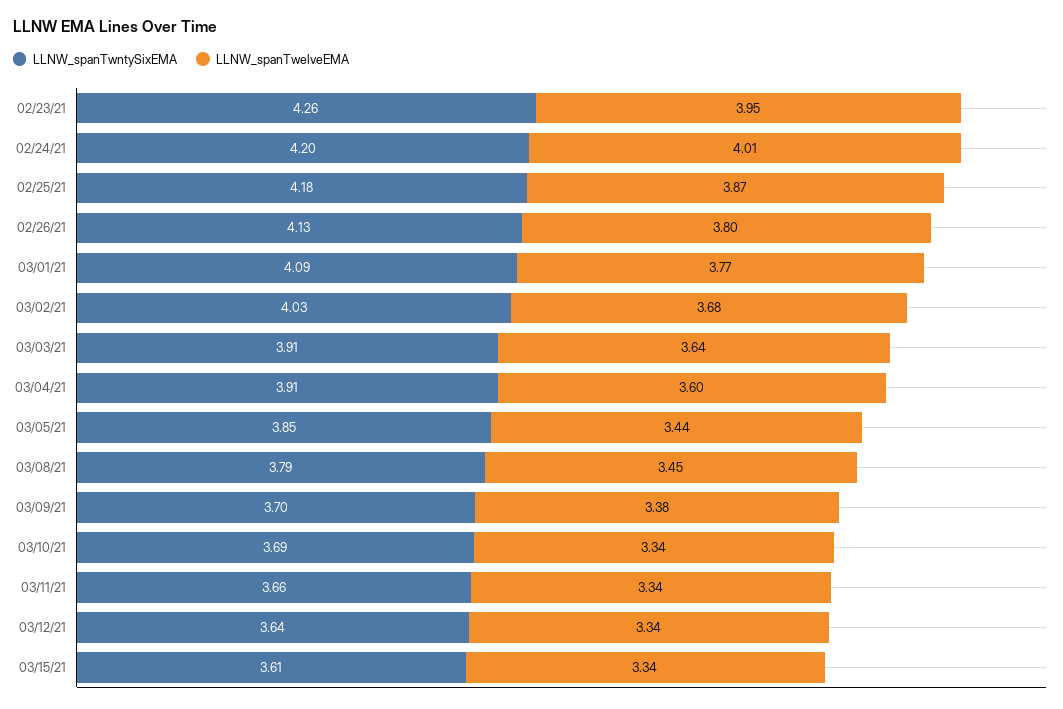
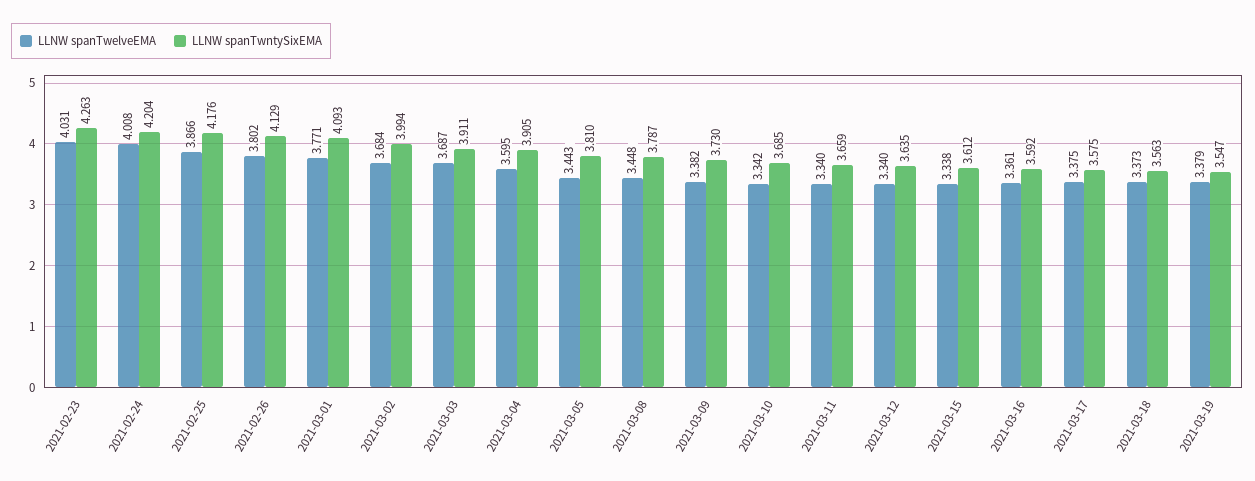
LLNW_spanTwelveEMA, 02/23/21: 3.95 -> 4.031
LLNW_spanTwntySixEMA, 03/02/21: 4.03 -> 3.994
LLNW_spanTwelveEMA, 03/03/21: 3.64 -> 3.687
LLNW_spanTwntySixEMA, 03/05/21: 3.85 -> 3.81
LLNW_spanTwntySixEMA, 03/09/21: 3.7 -> 3.73
LLNW_spanTwelveEMA, 2021-03-16: none -> 3.361
LLNW_spanTwntySixEMA, 2021-03-16: none -> 3.592
LLNW_spanTwelveEMA, 2021-03-17: none -> 3.375
LLNW_spanTwntySixEMA, 2021-03-17: none -> 3.575
LLNW_spanTwelveEMA, 2021-03-18: none -> 3.373
LLNW_spanTwntySixEMA, 2021-03-18: none -> 3.563
LLNW_spanTwelveEMA, 2021-03-19: none -> 3.379
LLNW_spanTwntySixEMA, 2021-03-19: none -> 3.547

